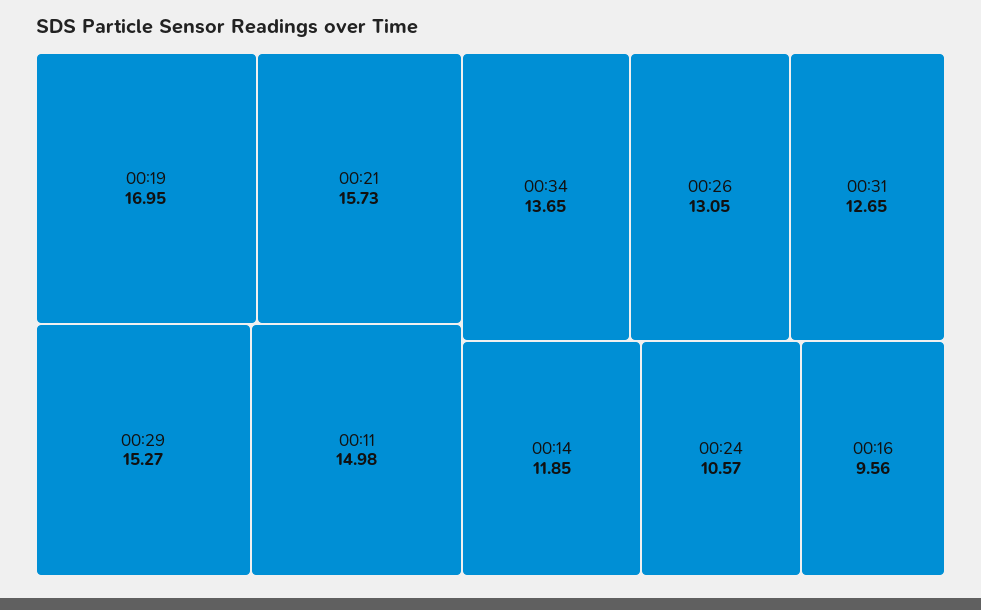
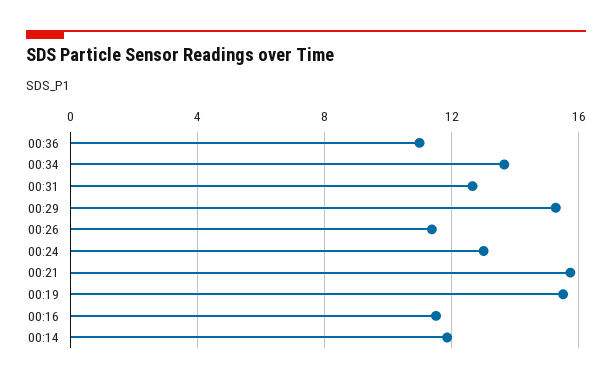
00:19: 16.95 -> 15.5
00:11: 14.98 -> none
00:26: 13.05 -> 11.5
00:24: 10.57 -> 13
00:16: 9.56 -> 11.5
00:36: none -> 11

